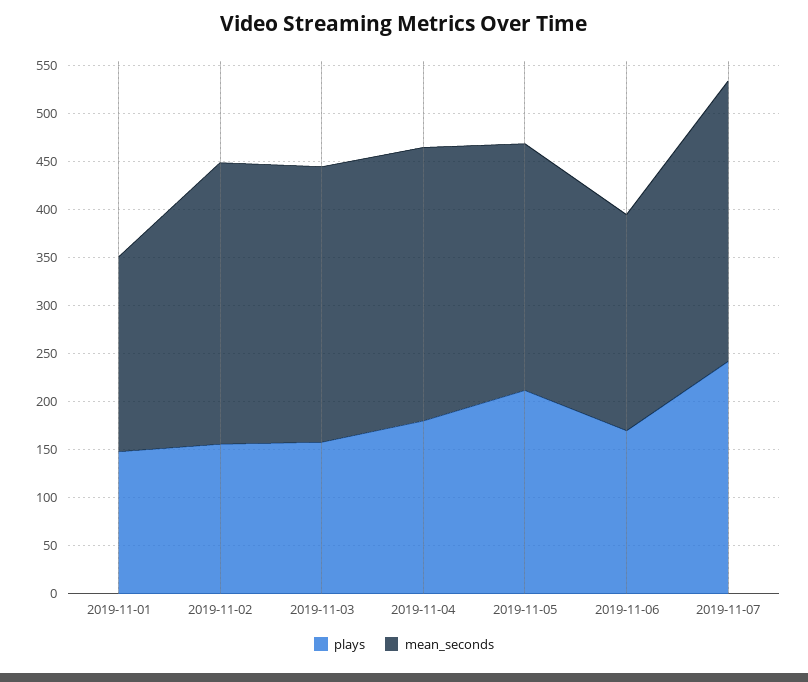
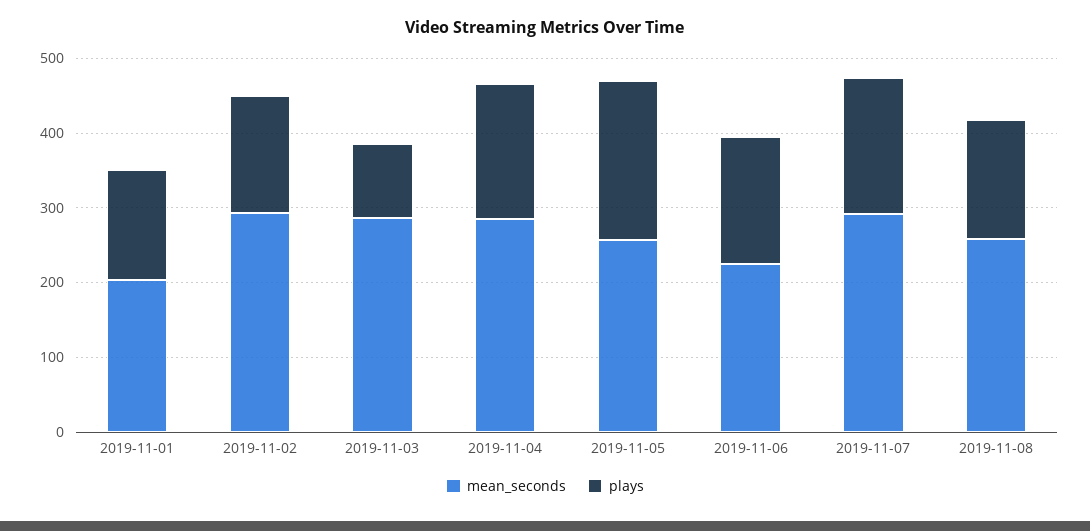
plays, 2019-11-03: 160 -> 100
plays, 2019-11-07: 240 -> 180
mean_seconds, 2019-11-08: none -> 260
plays, 2019-11-08: none -> 160

